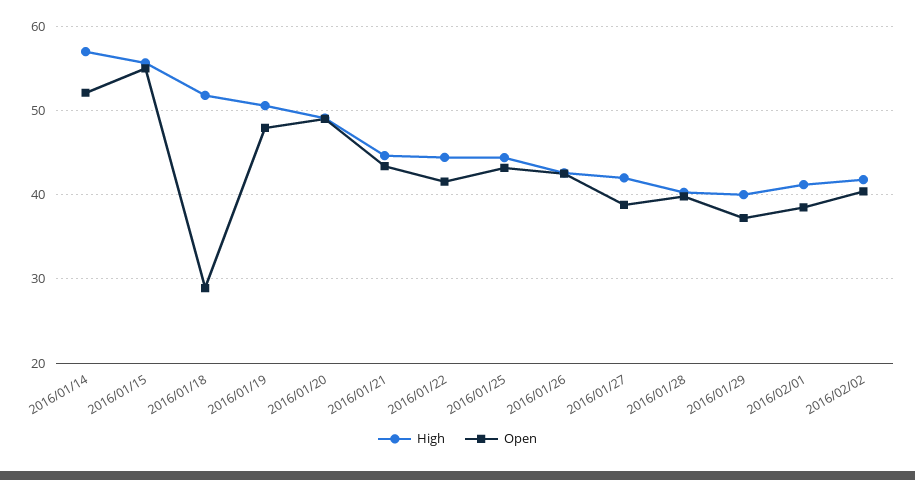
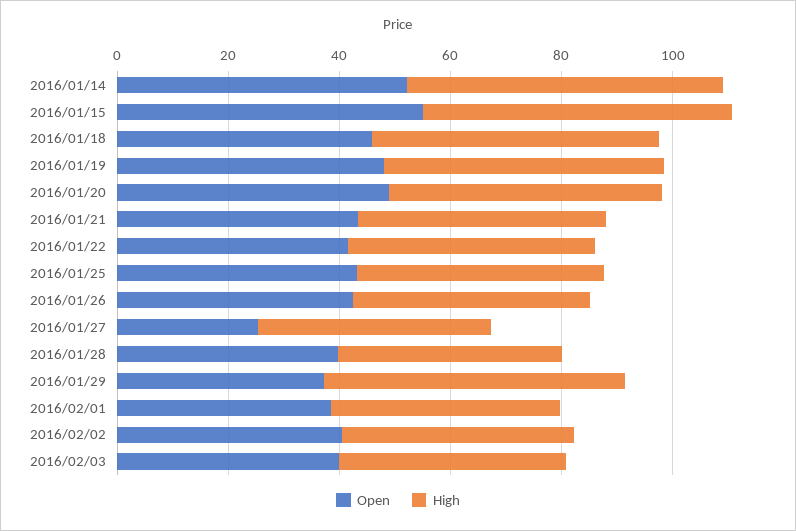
Open, 2016/01/18: 29 -> 45
Open, 2016/01/27: 39 -> 25
High, 2016/01/29: 40 -> 55
Open, 2016/02/03: none -> 40
High, 2016/02/03: none -> 40

